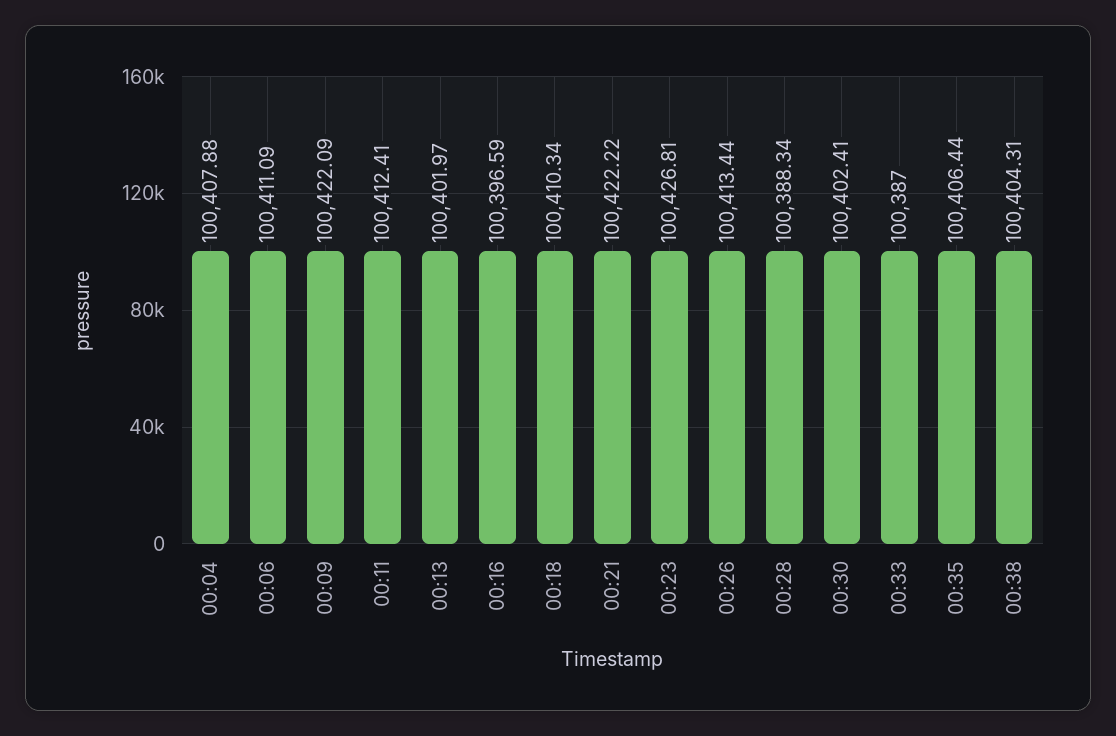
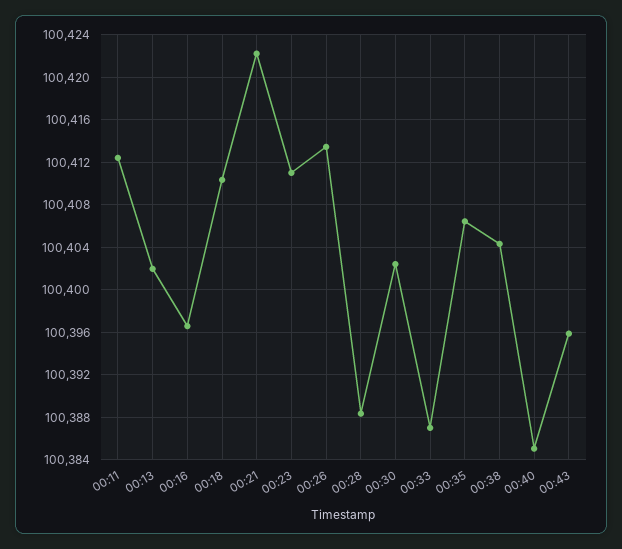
00:04: 100407.88 -> none
00:06: 100411.09 -> none
00:09: 100422.09 -> none
00:23: 100426.81 -> 100411
00:40: none -> 100385
00:43: none -> 100396

